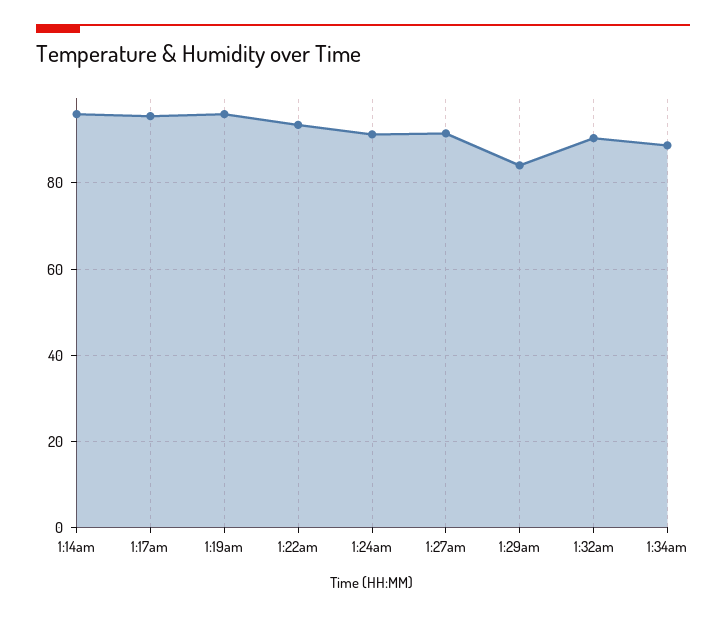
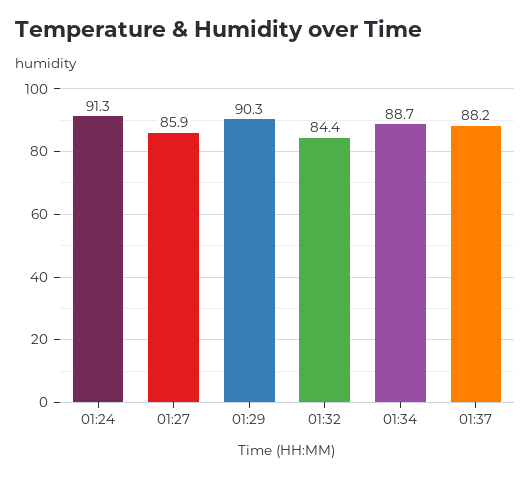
1:14am: 96 -> none
1:17am: 96 -> none
1:19am: 96 -> none
1:22am: 94 -> none
1:27am: 92 -> 85.9
1:29am: 84 -> 90.3
1:32am: 90 -> 84.4
01:37: none -> 88.2

